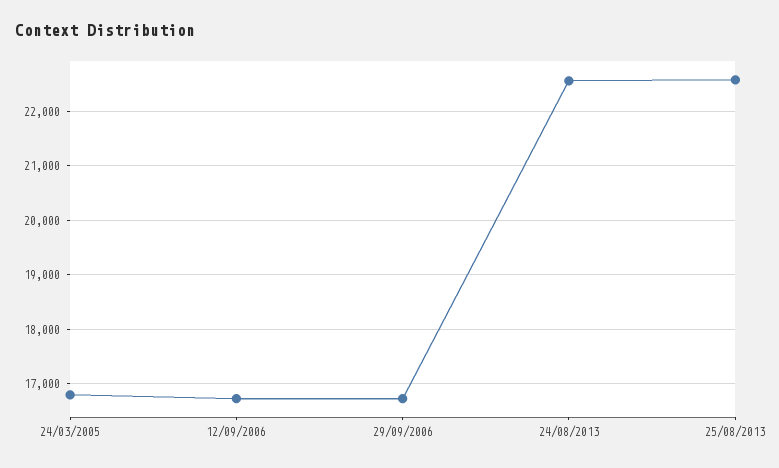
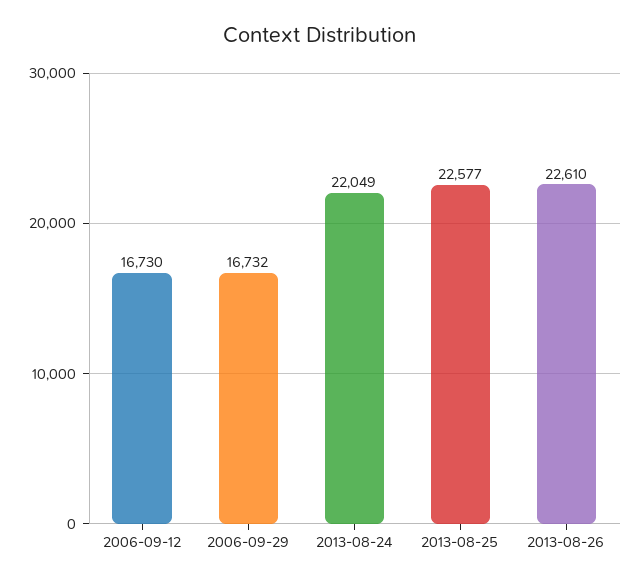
24/03/2005: 16800 -> none
24/08/2013: 22600 -> 22049
2013-08-26: none -> 22610

